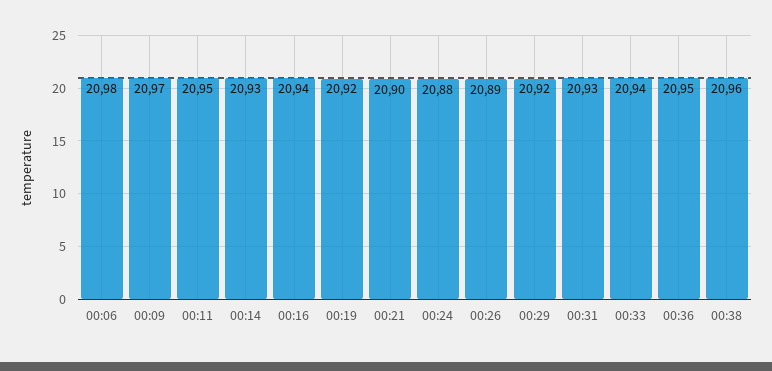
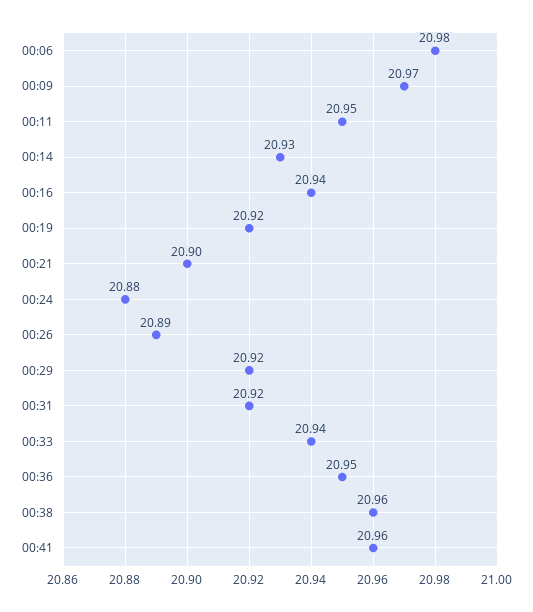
00:31: 20.93 -> 20.92
00:41: none -> 20.96

